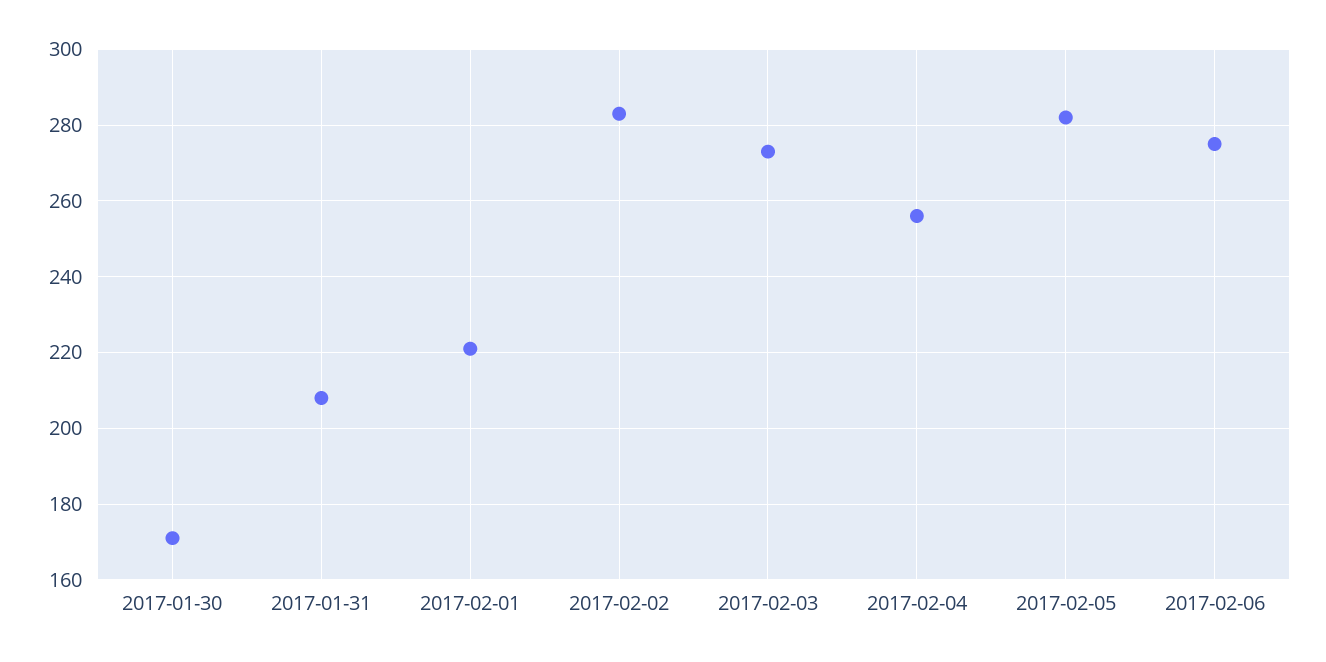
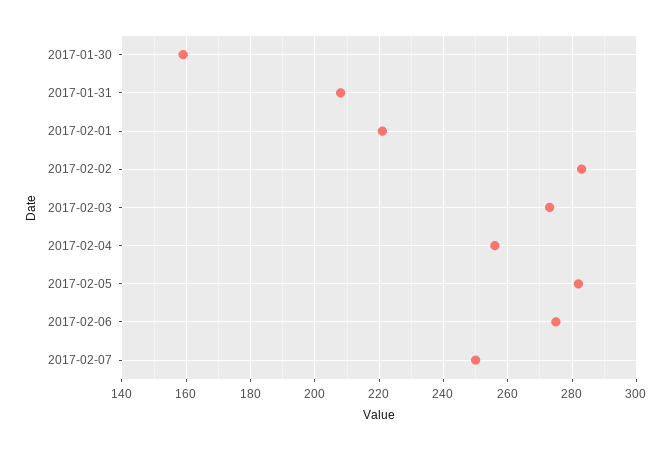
2017-01-30: 170 -> 160
2017-02-07: none -> 250

